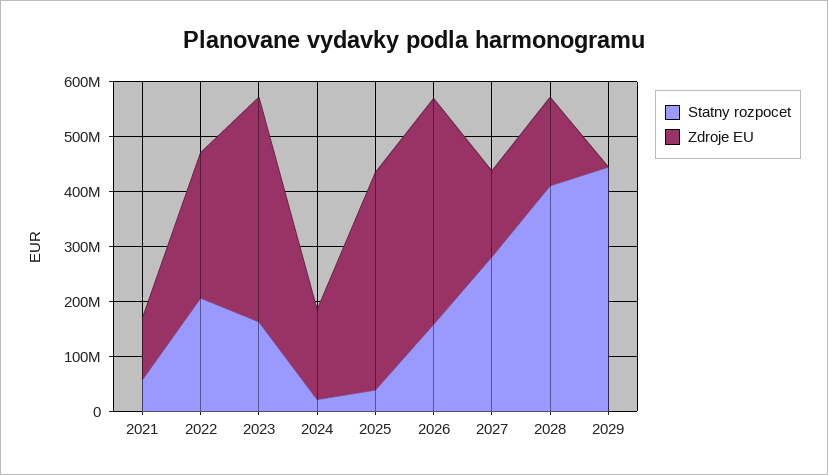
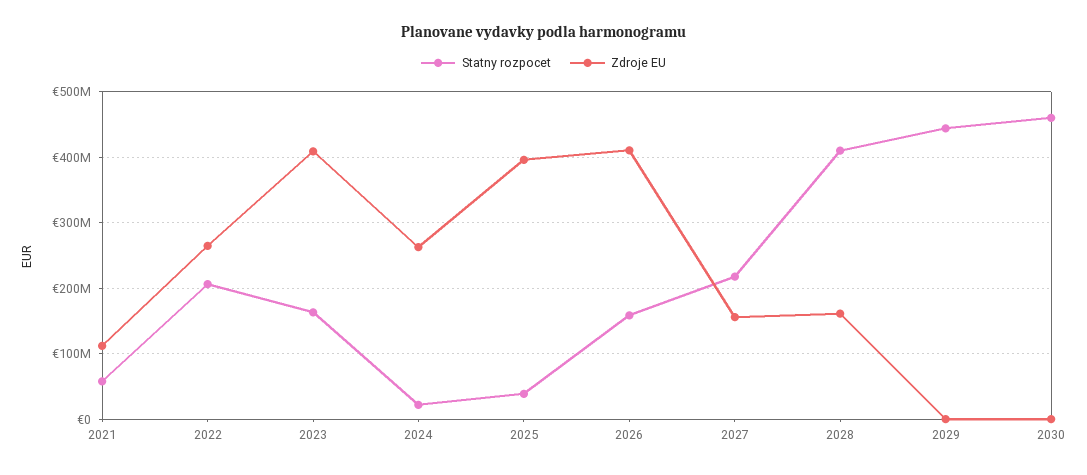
Zdroje EU, 2024: 160000000 -> 260000000
Statny rozpocet, 2027: 280000000 -> 220000000
Statny rozpocet, 2030: none -> 460000000
Zdroje EU, 2030: none -> 0

